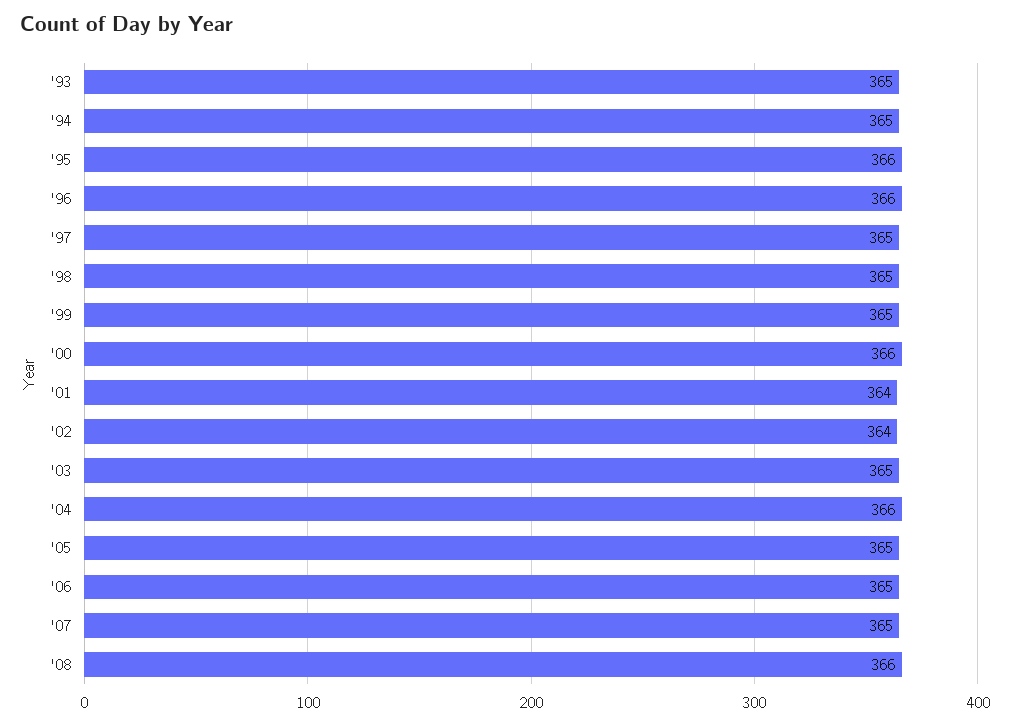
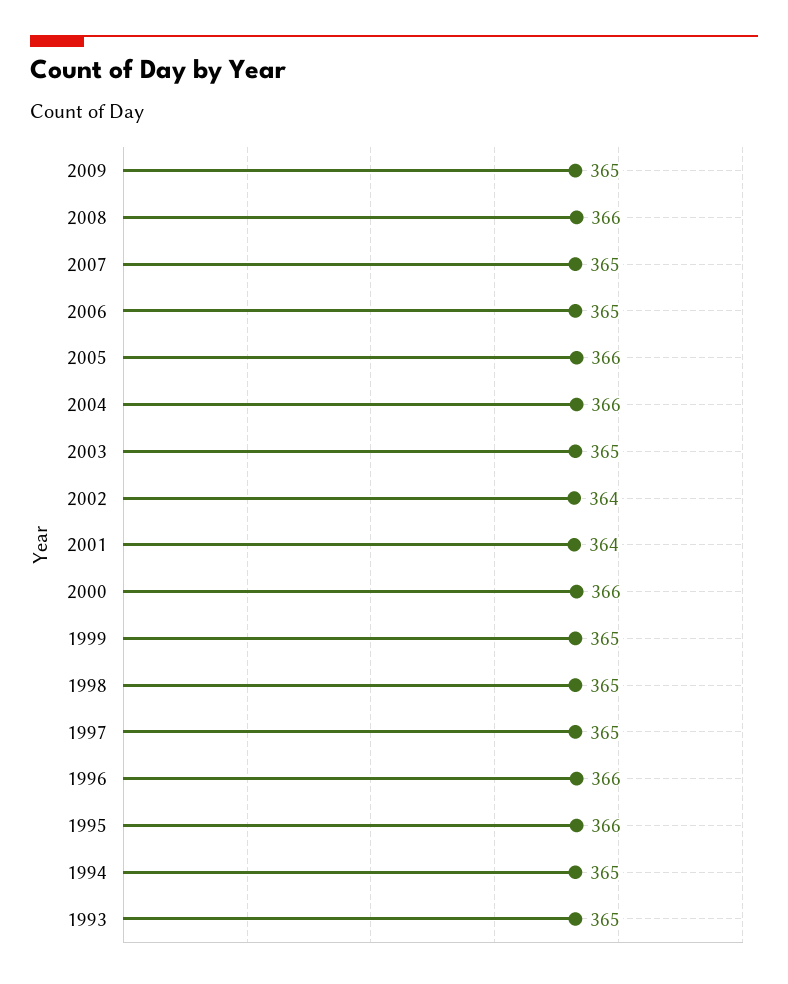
'05: 365 -> 366
2009: none -> 365

